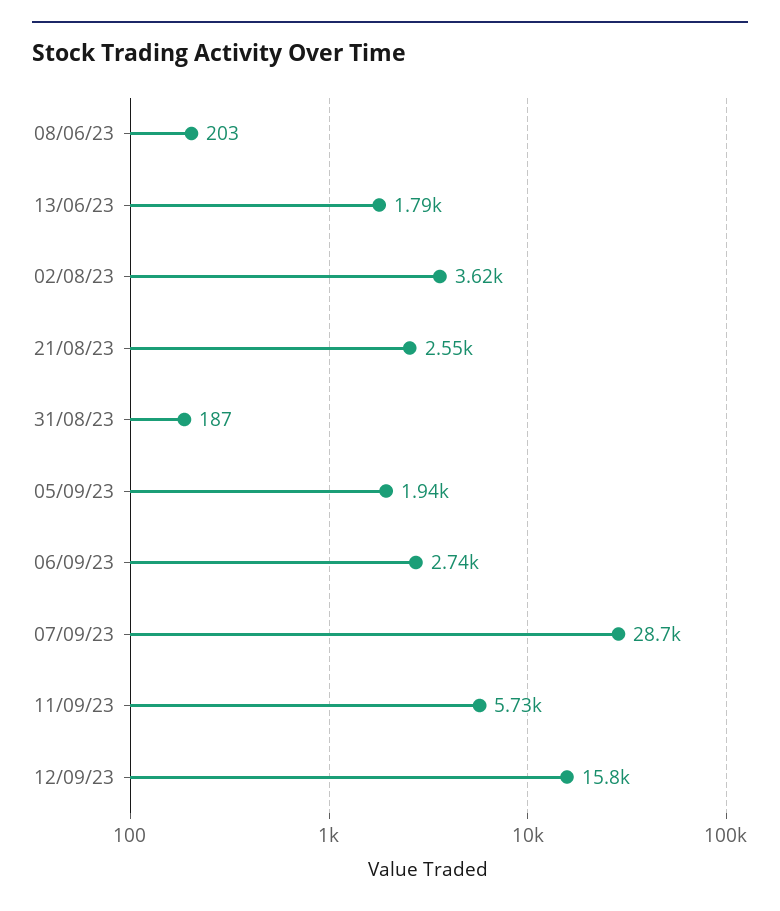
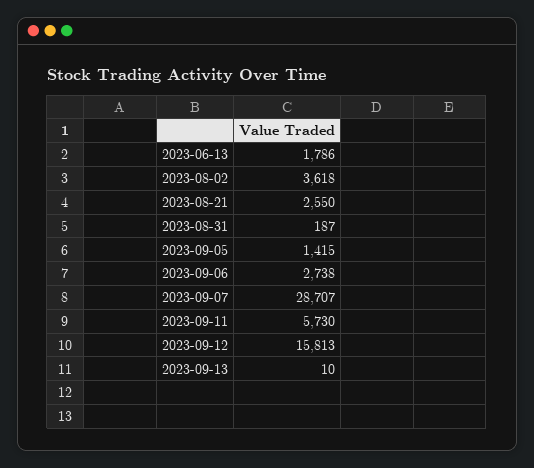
08/06/23: 203 -> none
05/09/23: 1940 -> 1415
2023-09-13: none -> 10

